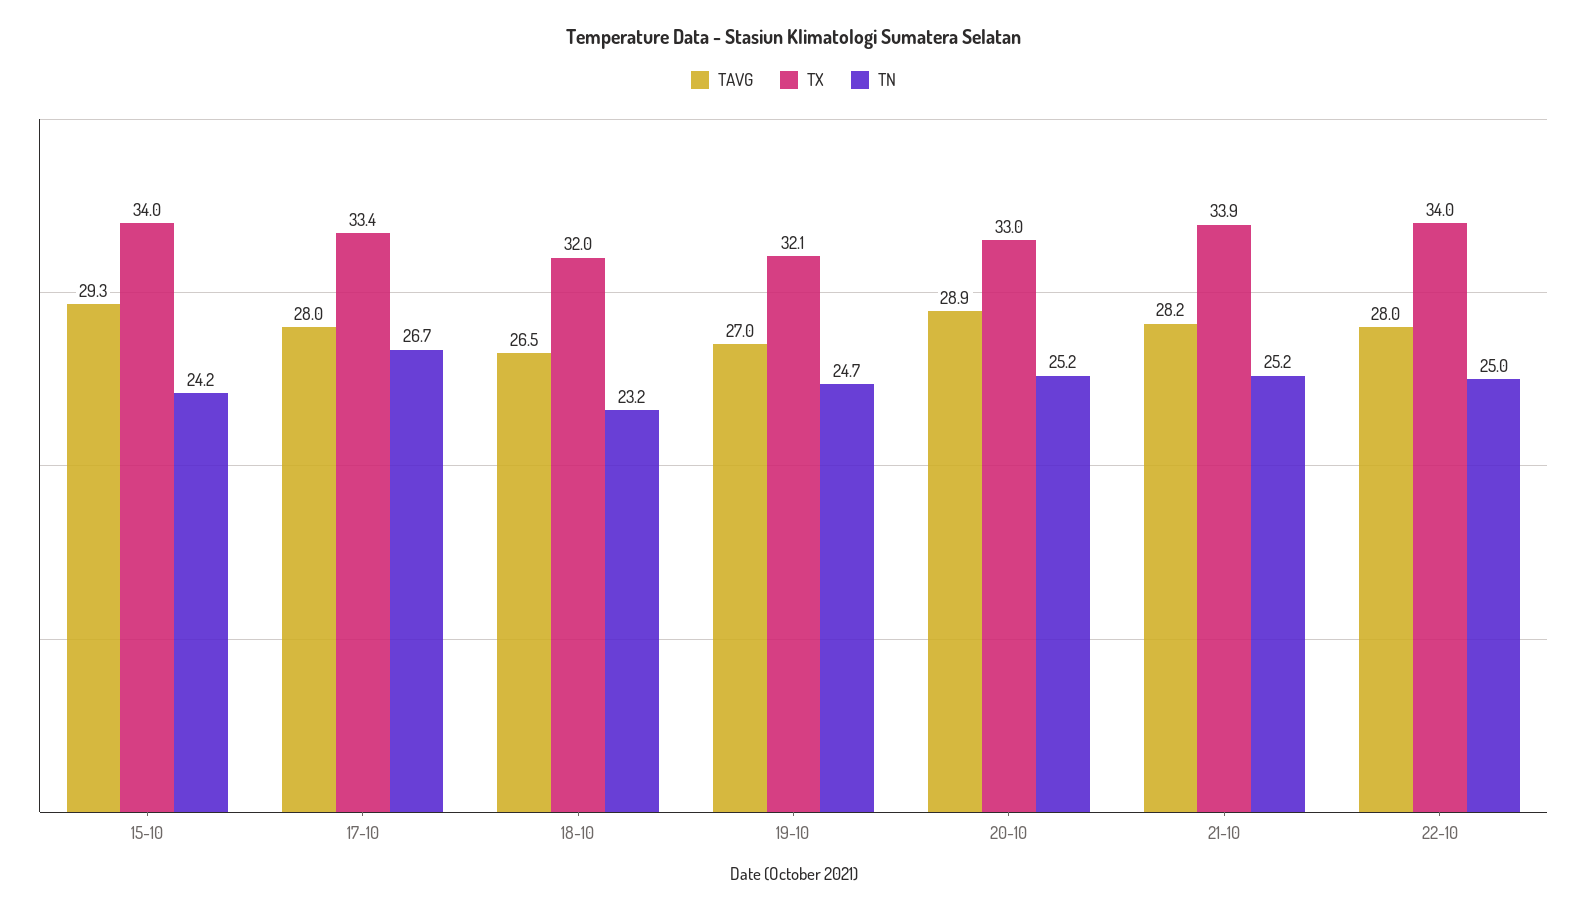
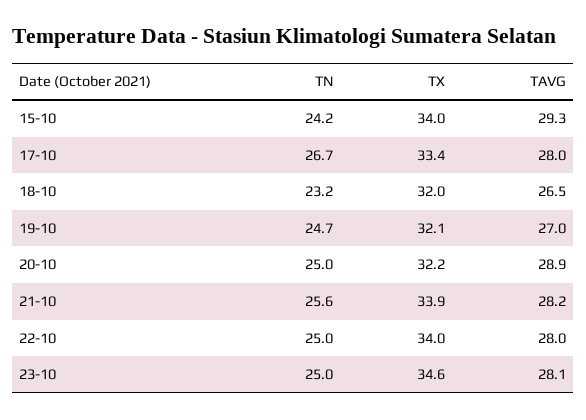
TX, 20-10: 33 -> 32.2
TN, 20-10: 25.2 -> 25
TN, 21-10: 25.2 -> 25.6
TN, 23-10: none -> 25
TX, 23-10: none -> 34.6
TAVG, 23-10: none -> 28.1

